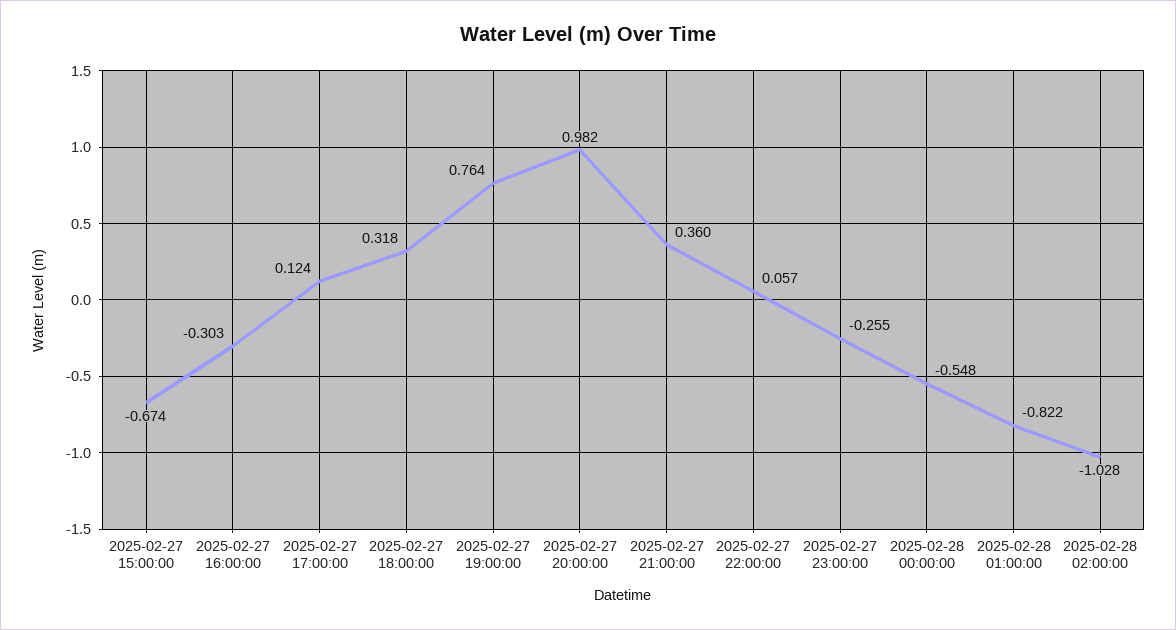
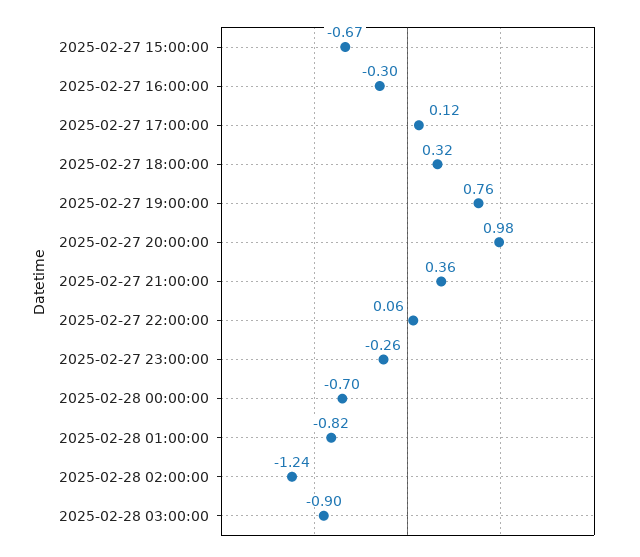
2025-02-28 00:00:00: -0.548 -> -0.7
2025-02-28 02:00:00: -1.028 -> -1.24
2025-02-28 03:00:00: none -> -0.9

